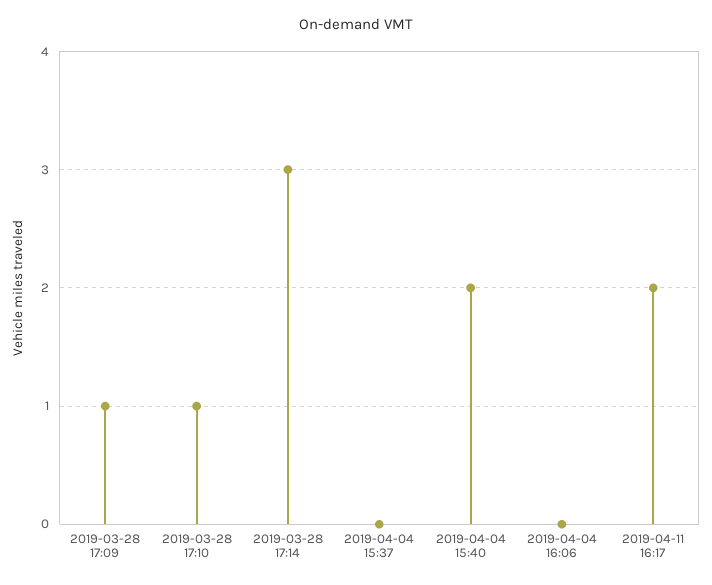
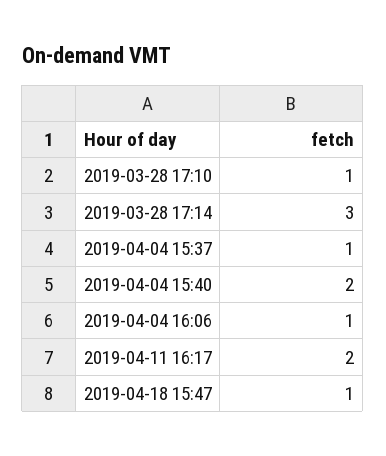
2019-03-28 17:09: 1 -> none
2019-04-04 15:37: 0 -> 1
2019-04-04 16:06: 0 -> 1
2019-04-18 15:47: none -> 1

